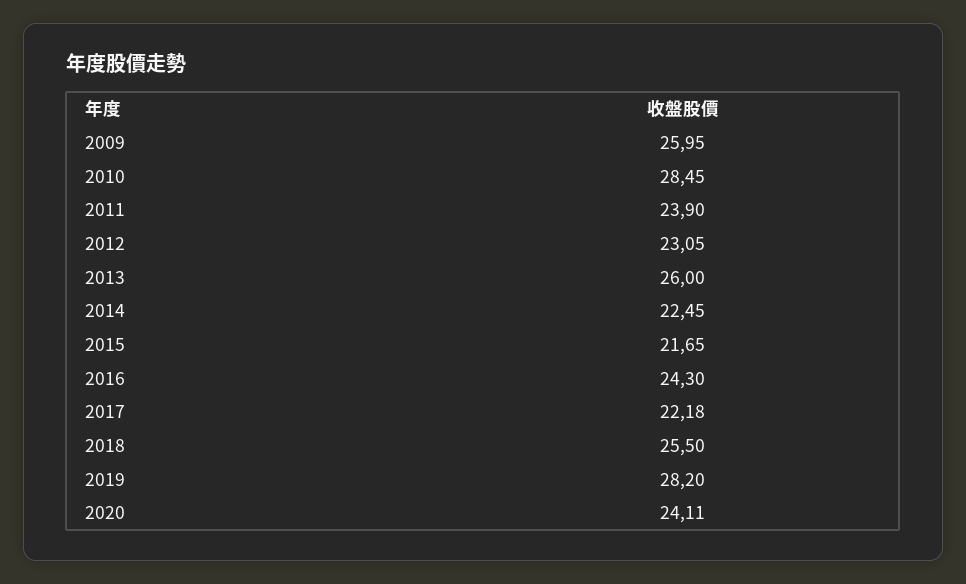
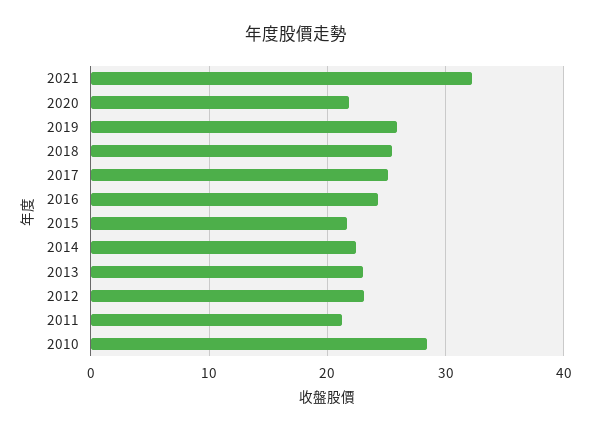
2009: 25.95 -> none
2011: 23.9 -> 21
2013: 26 -> 23
2017: 22.18 -> 25
2019: 28.2 -> 26
2020: 24.11 -> 22
2021: none -> 32

